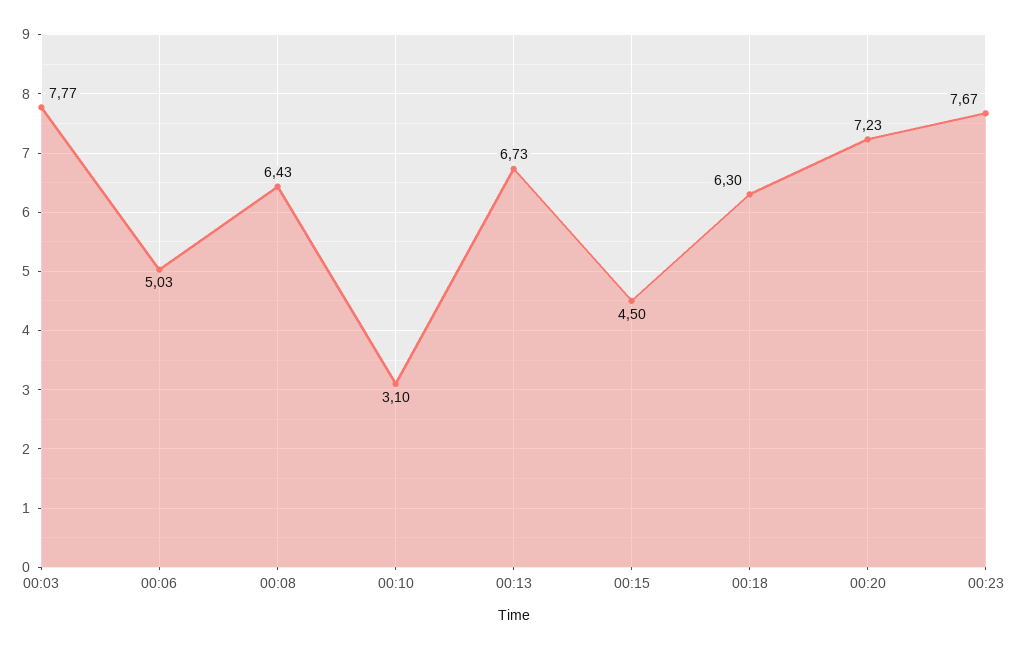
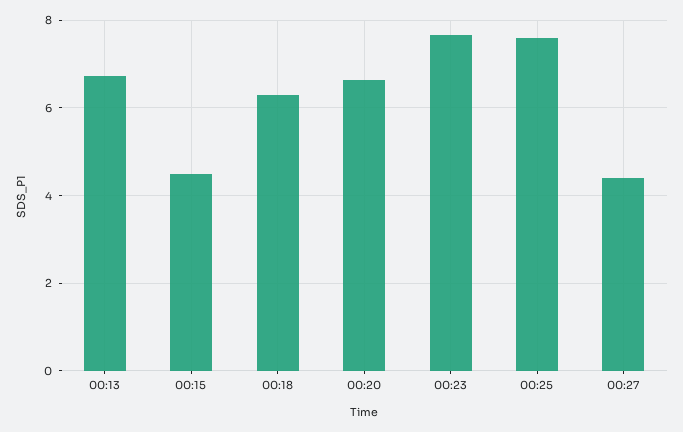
00:03: 7.77 -> none
00:06: 5.03 -> none
00:08: 6.43 -> none
00:10: 3.1 -> none
00:20: 7.23 -> 6.6
00:25: none -> 7.6
00:27: none -> 4.4

